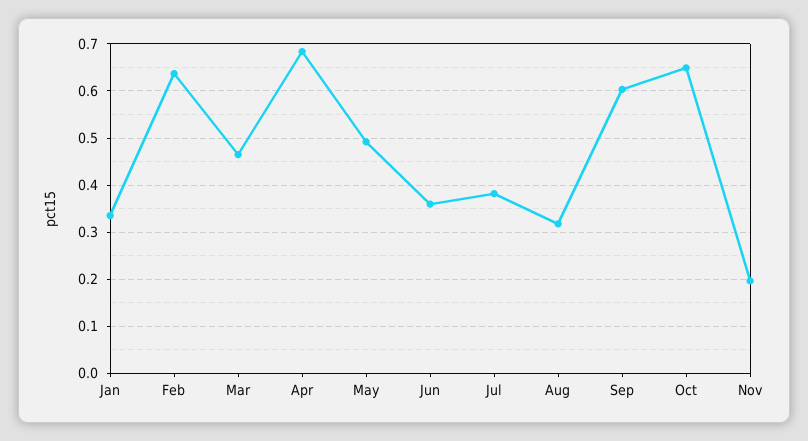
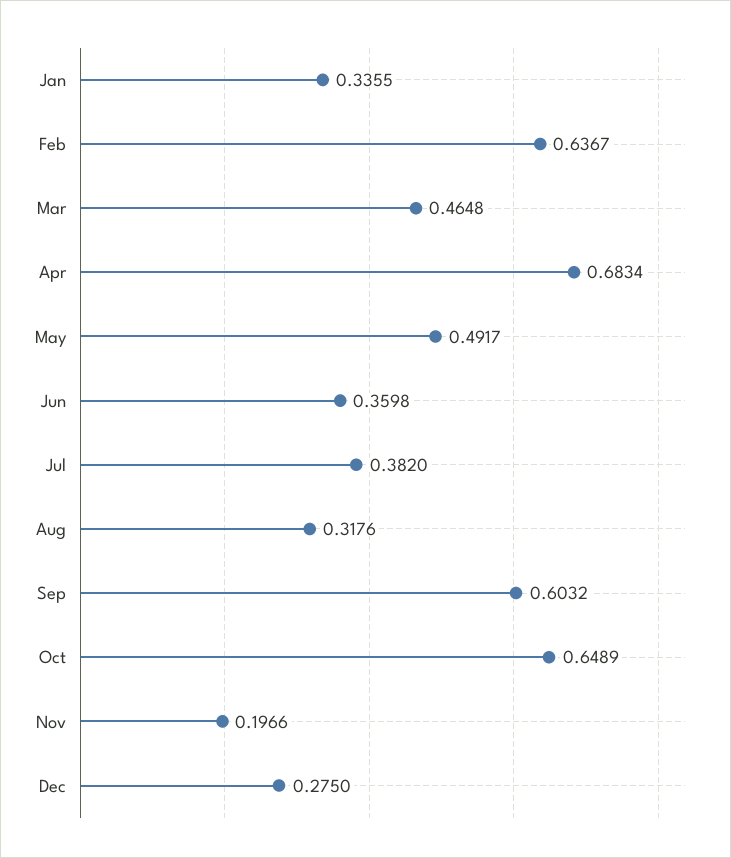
Dec: none -> 0.275

